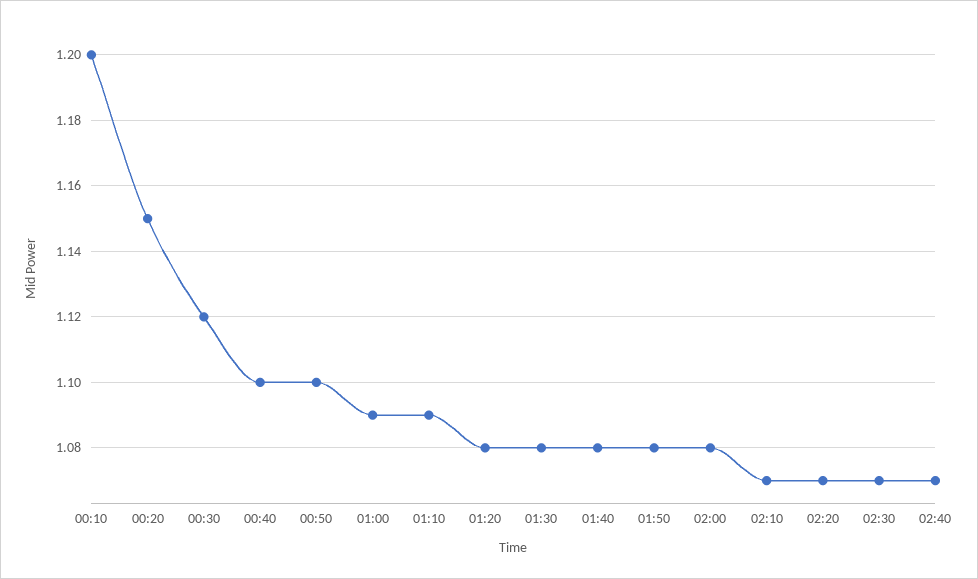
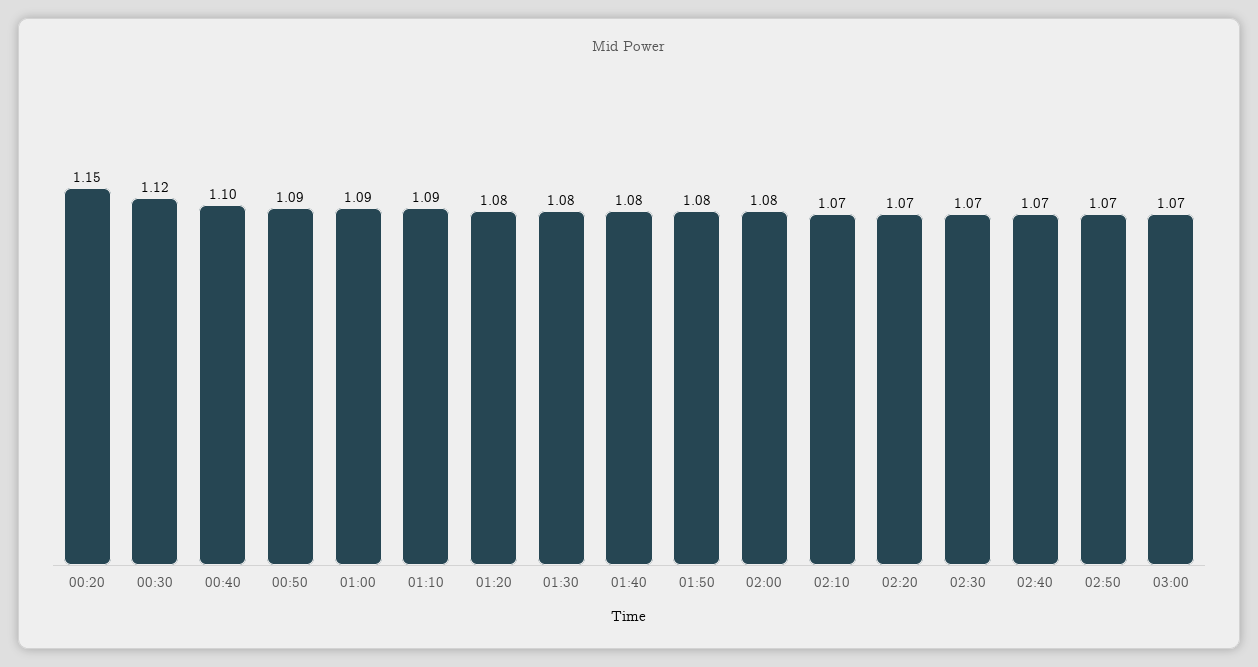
00:10: 1.2 -> none
00:50: 1.1 -> 1.09
02:50: none -> 1.07
03:00: none -> 1.07

